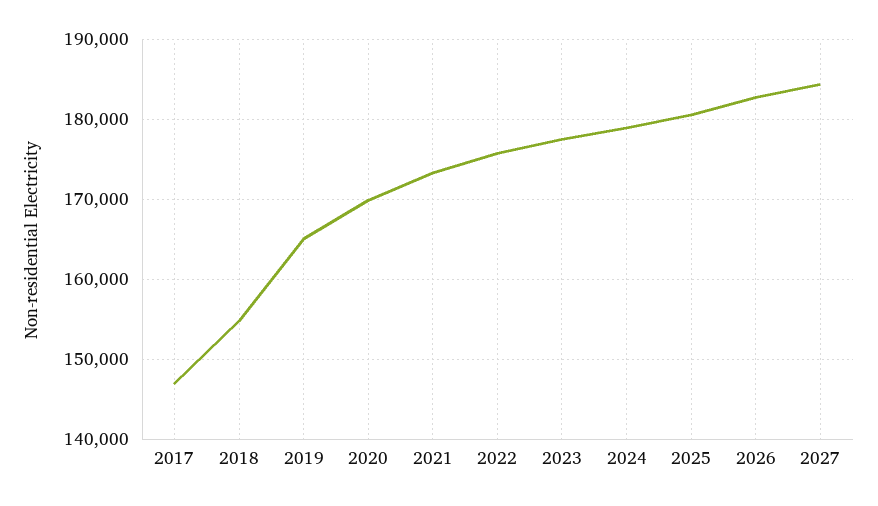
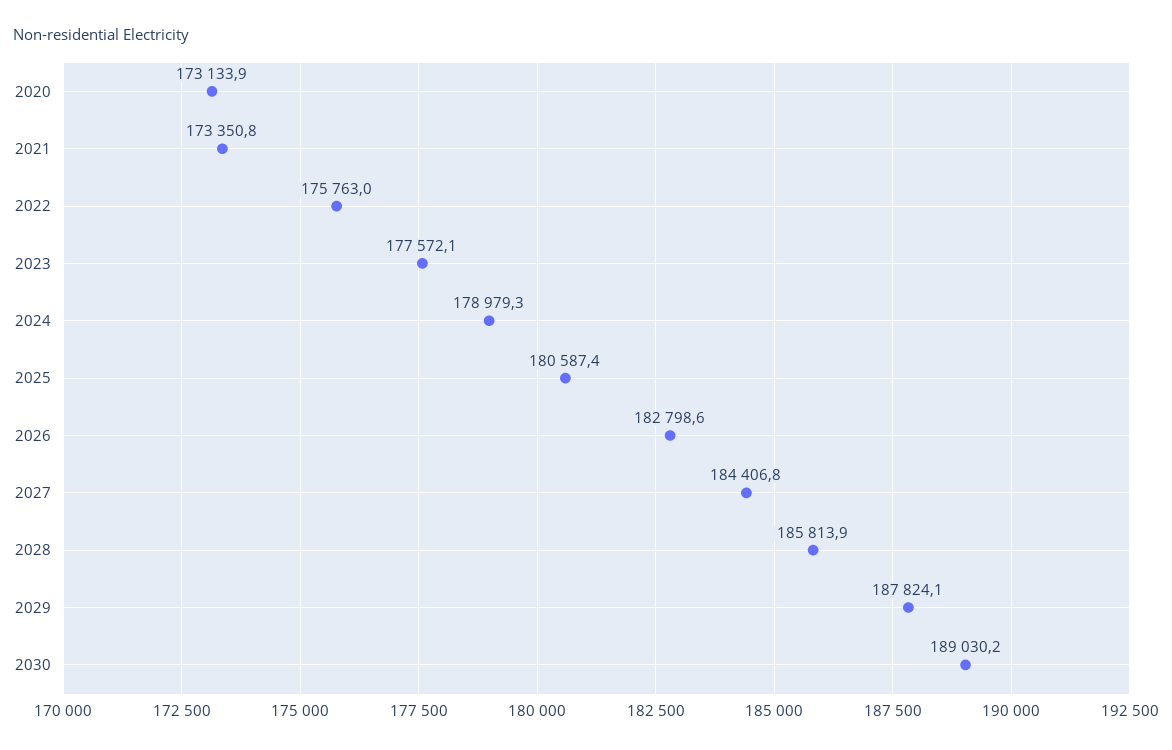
2017: 147000 -> none
2018: 155000 -> none
2019: 165000 -> none
2020: 170000 -> 173133.9
2028: none -> 185813.9
2029: none -> 187824.1
2030: none -> 189030.2

